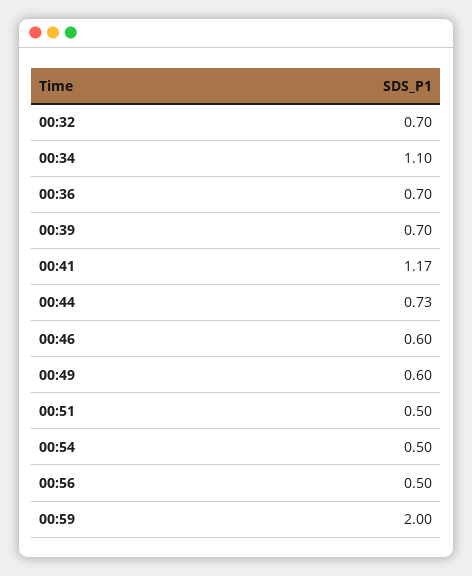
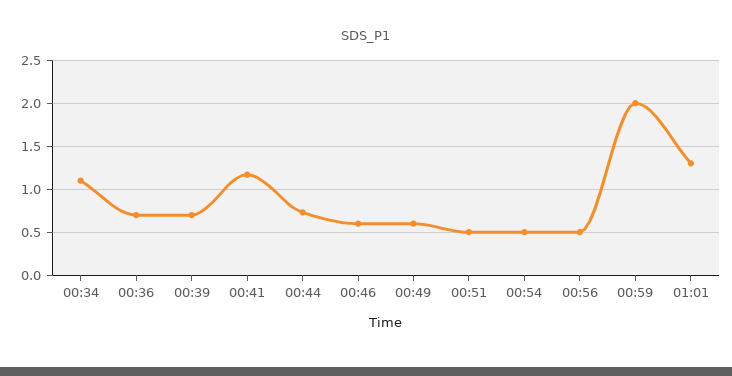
00:32: 0.7 -> none
01:01: none -> 1.3

